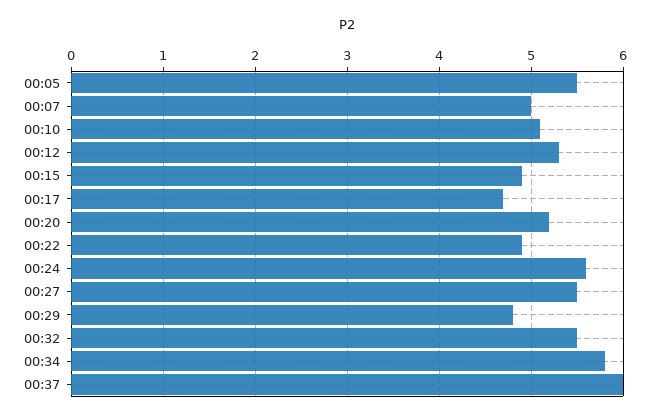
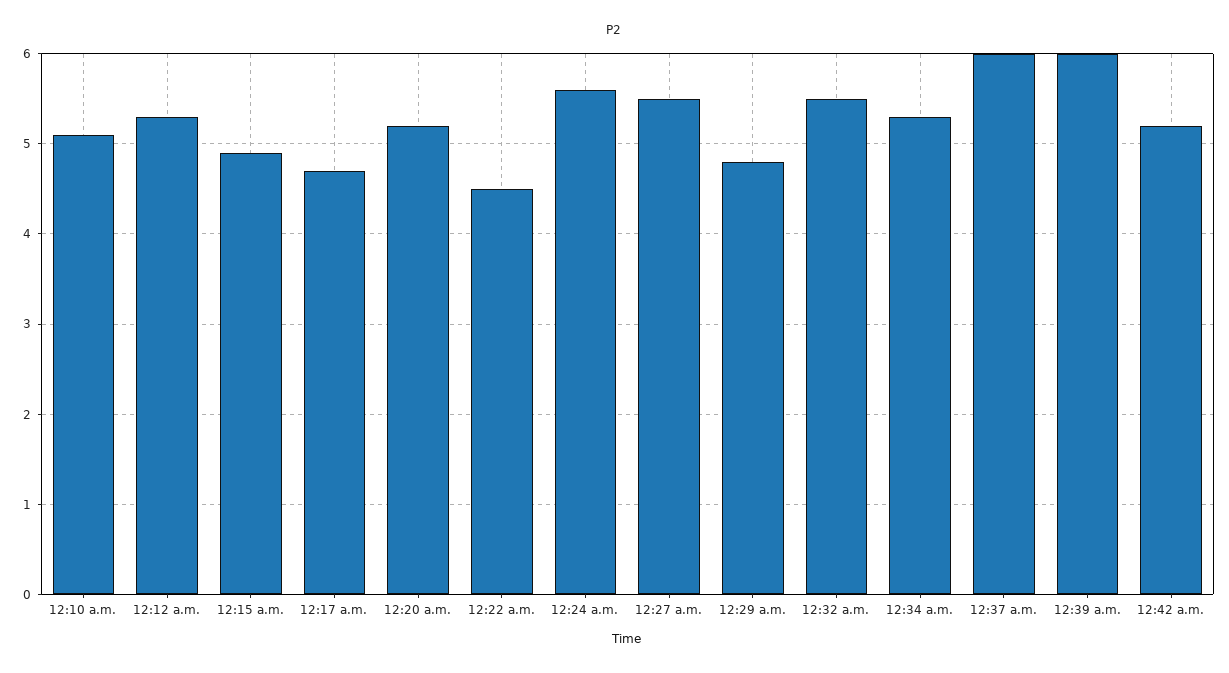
00:05: 5.5 -> none
00:07: 5 -> none
00:22: 4.9 -> 4.5
00:34: 5.8 -> 5.3
12:39 a.m.: none -> 6
12:42 a.m.: none -> 5.2

